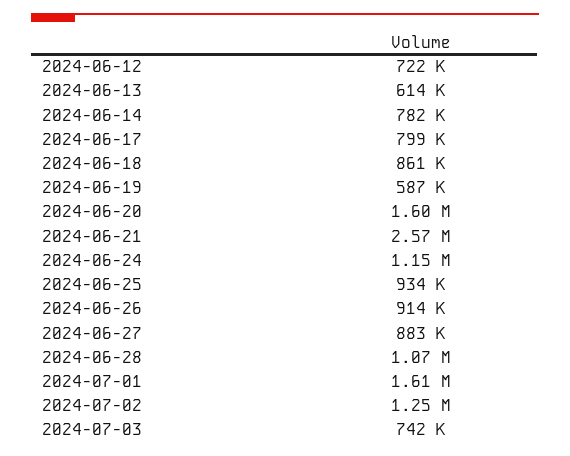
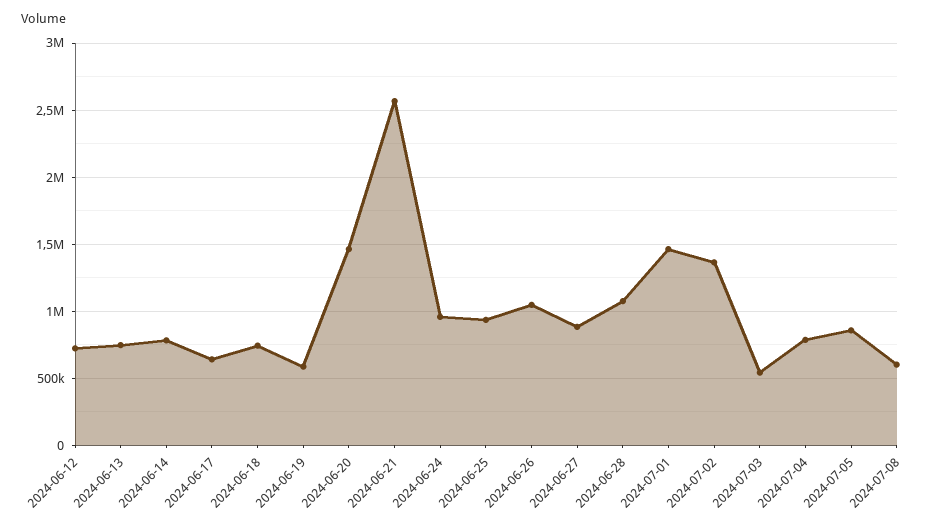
2024-06-13: 614000 -> 750000
2024-06-17: 799000 -> 650000
2024-06-18: 861000 -> 750000
2024-06-20: 1600000 -> 1450000
2024-06-24: 1150000 -> 950000
2024-06-26: 914000 -> 1050000
2024-07-01: 1610000 -> 1450000
2024-07-02: 1250000 -> 1350000
2024-07-03: 742000 -> 550000
2024-07-04: none -> 800000
2024-07-05: none -> 850000
2024-07-08: none -> 600000

